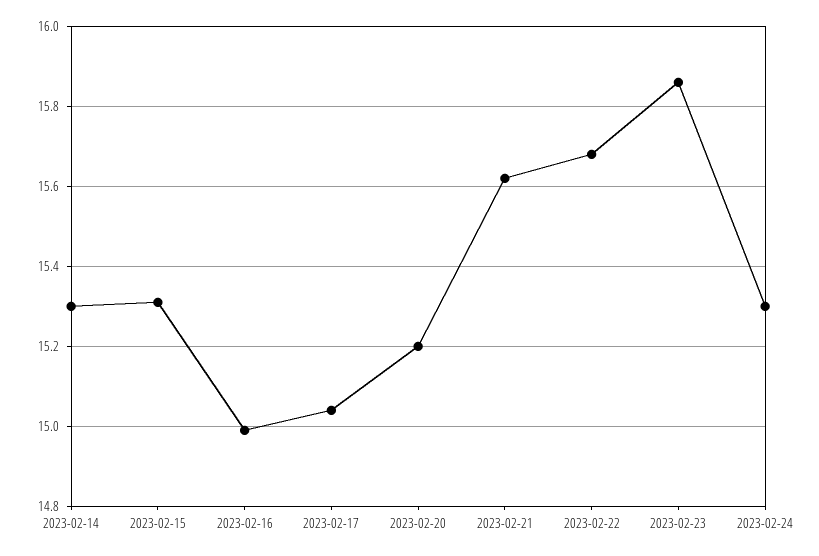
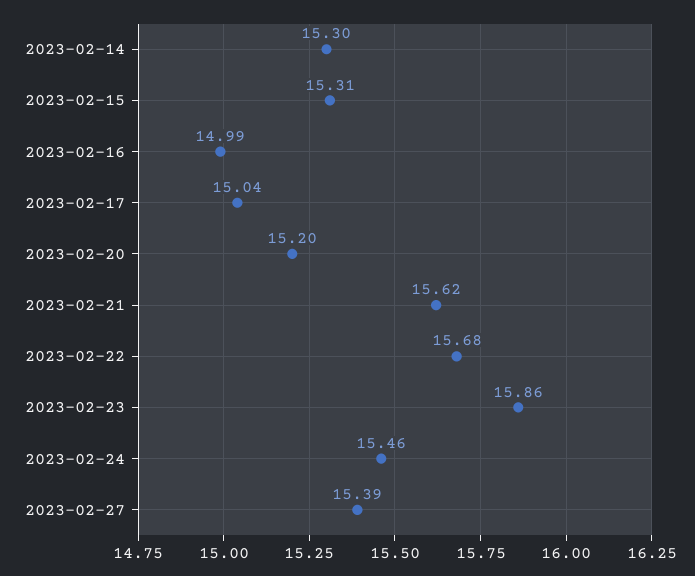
2023-02-24: 15.3 -> 15.46
2023-02-27: none -> 15.39

